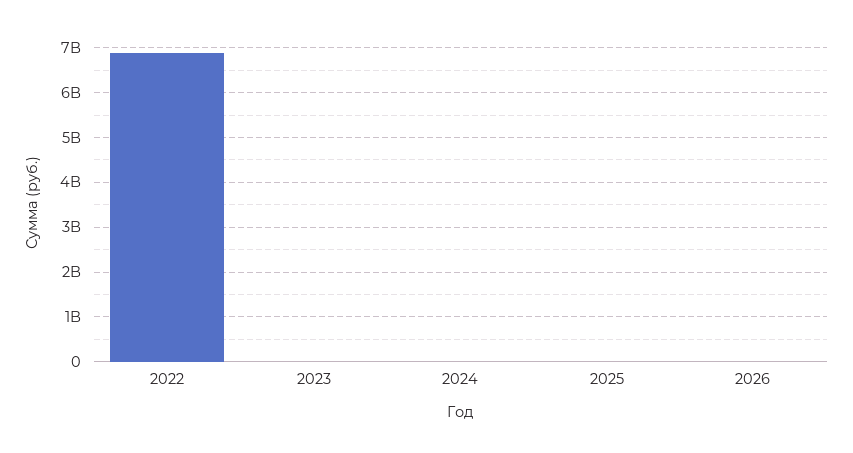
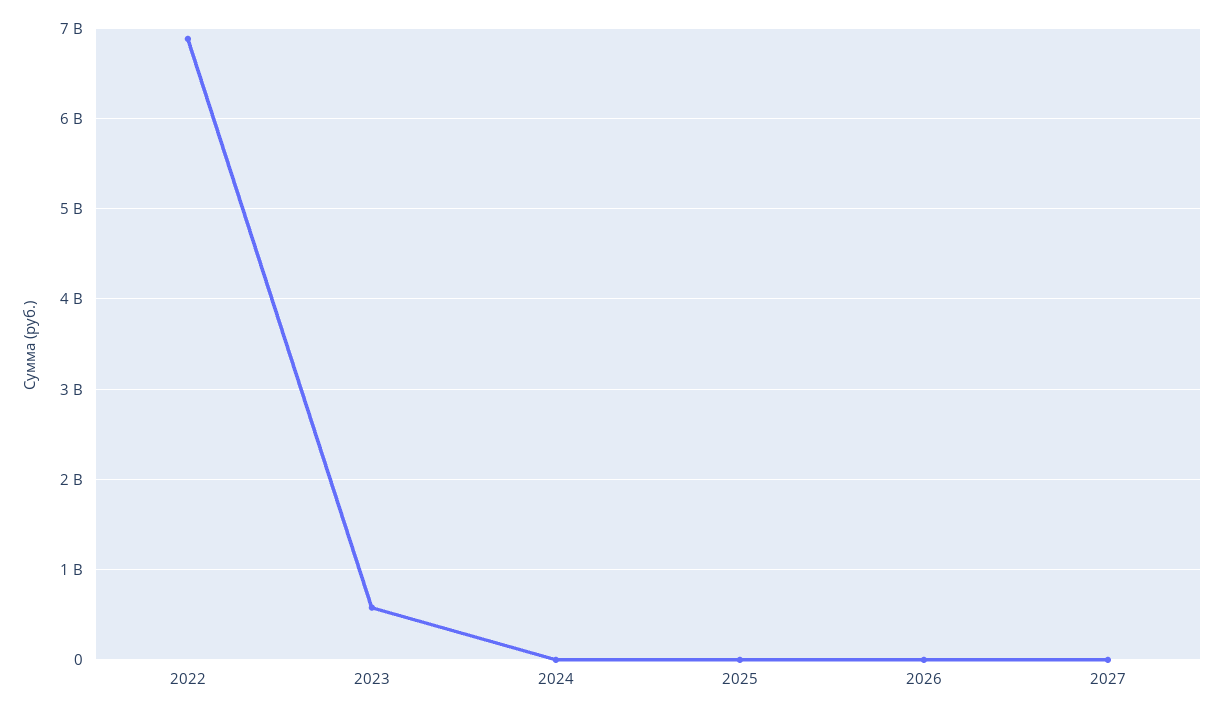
2023: 0 -> 600000000
2027: none -> 0

